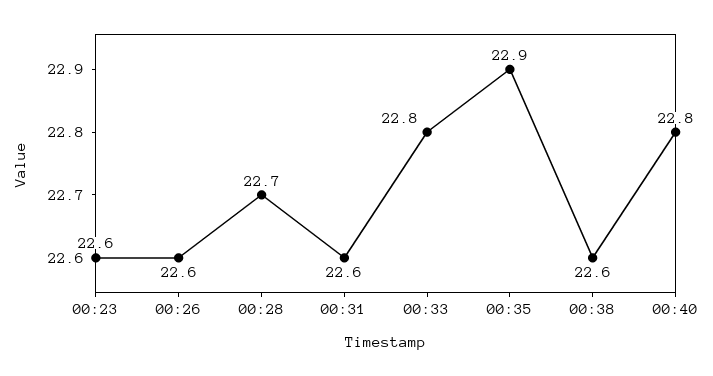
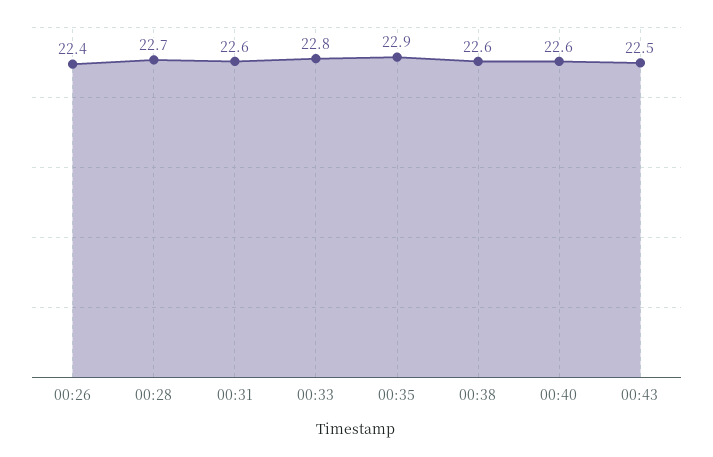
00:23: 22.6 -> none
00:26: 22.6 -> 22.4
00:40: 22.8 -> 22.6
00:43: none -> 22.5

